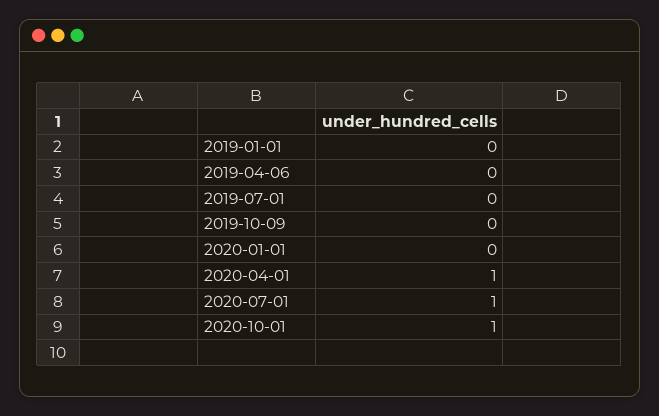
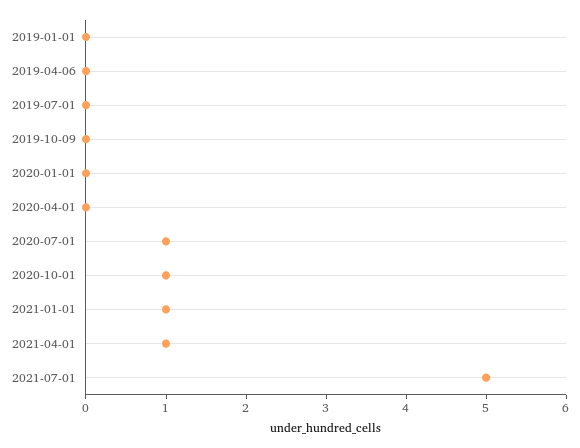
2020-04-01: 1 -> 0
2021-01-01: none -> 1
2021-04-01: none -> 1
2021-07-01: none -> 5

